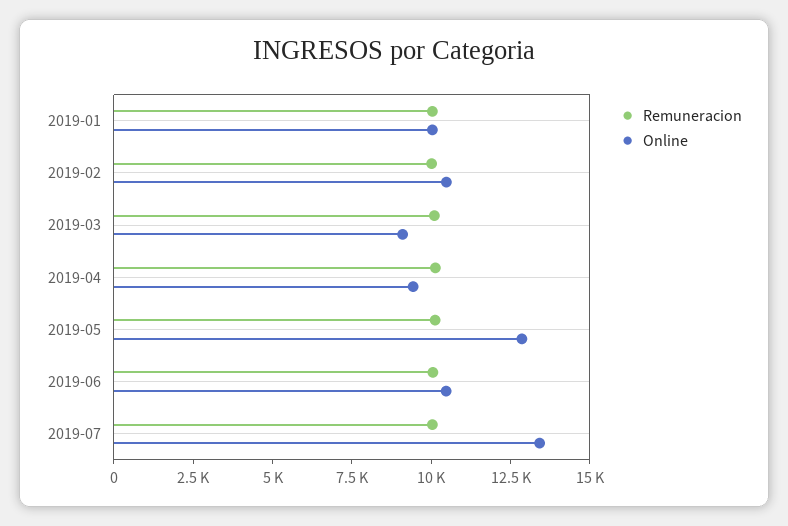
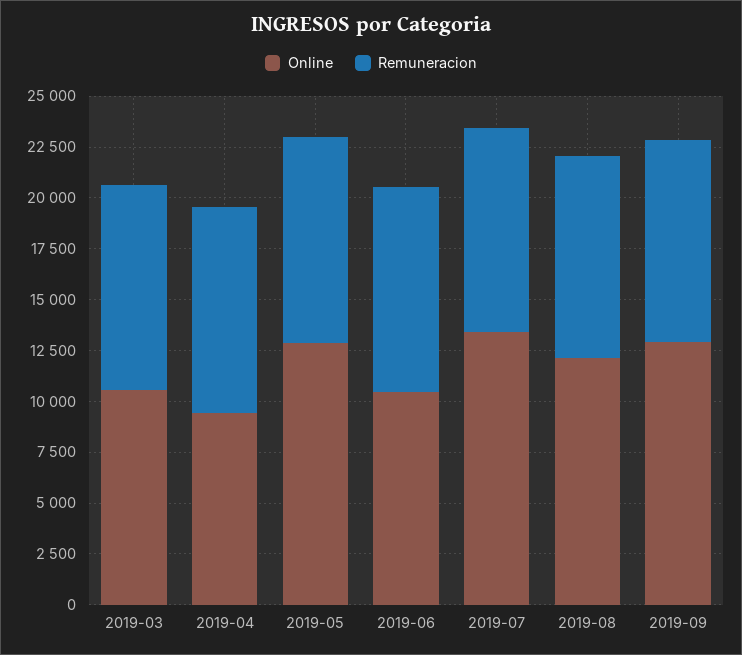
Remuneracion, 2019-01: 10000 -> none
Online, 2019-01: 10000 -> none
Remuneracion, 2019-02: 10000 -> none
Online, 2019-02: 10500 -> none
Online, 2019-03: 9000 -> 10500
Online, 2019-08: none -> 12000
Remuneracion, 2019-08: none -> 10000
Online, 2019-09: none -> 13000
Remuneracion, 2019-09: none -> 10000

